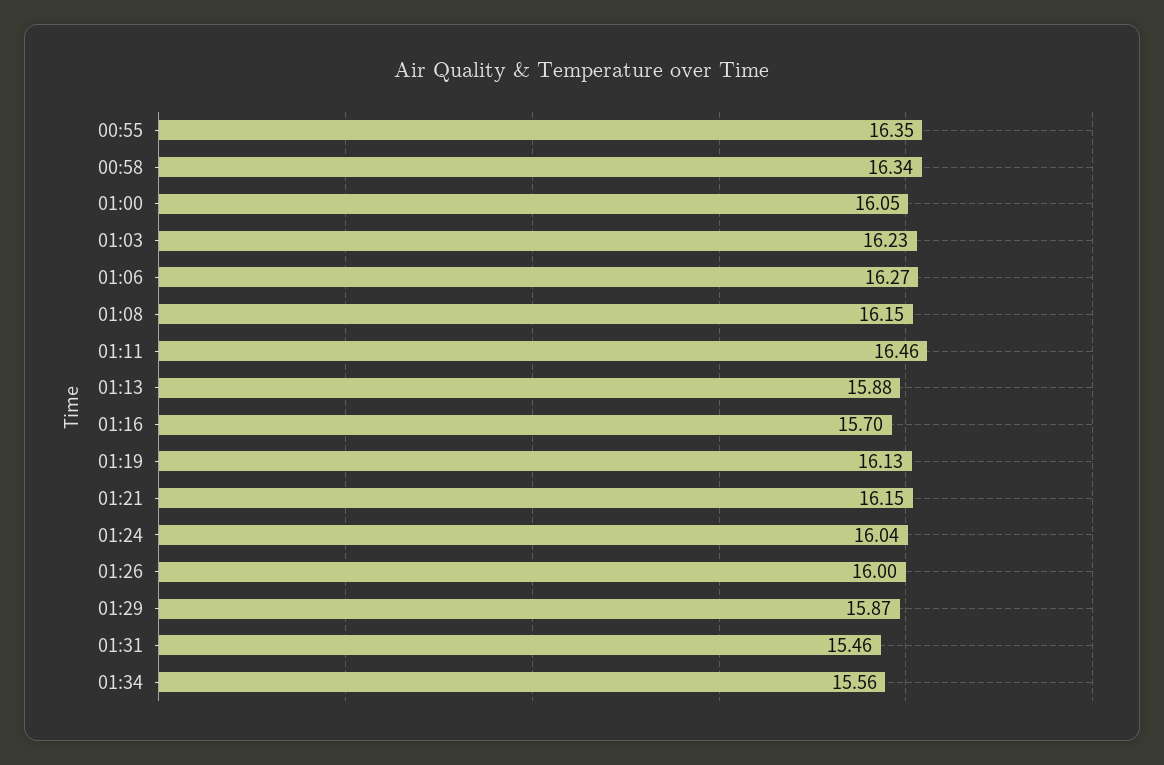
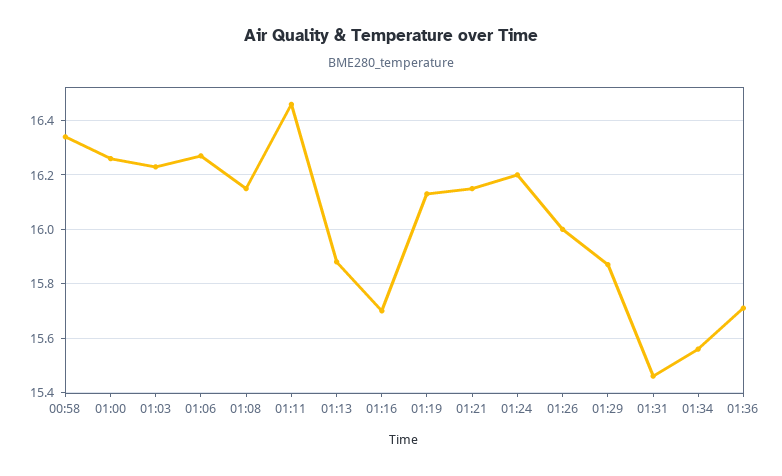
00:55: 16.35 -> none
01:00: 16.05 -> 16.25
01:24: 16.04 -> 16.2
01:36: none -> 15.7

